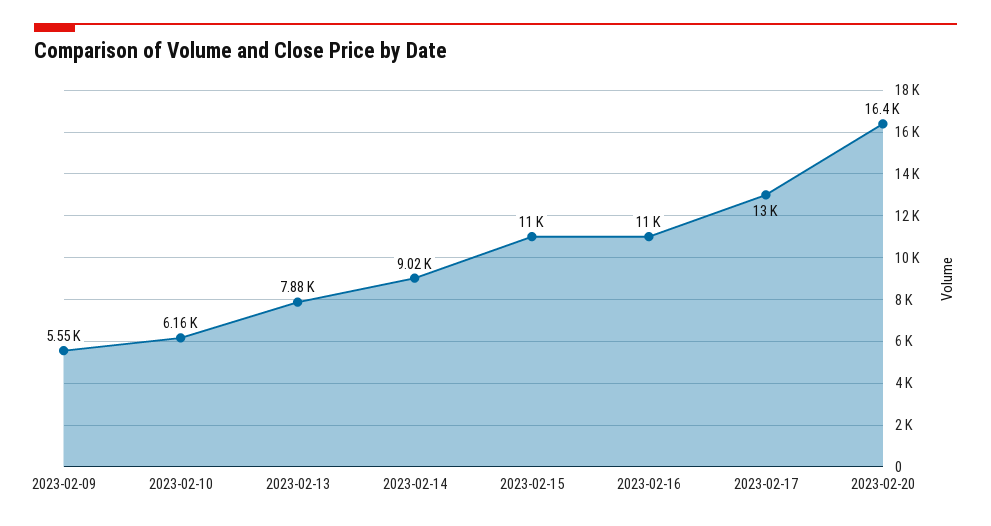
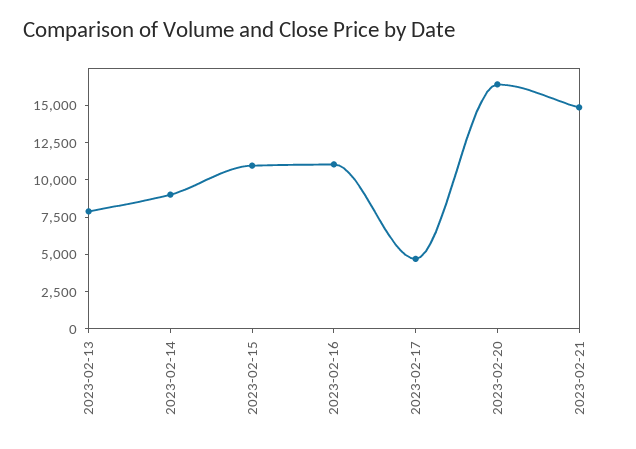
2023-02-09: 5550 -> none
2023-02-10: 6160 -> none
2023-02-17: 13000 -> 5000
2023-02-21: none -> 15000

